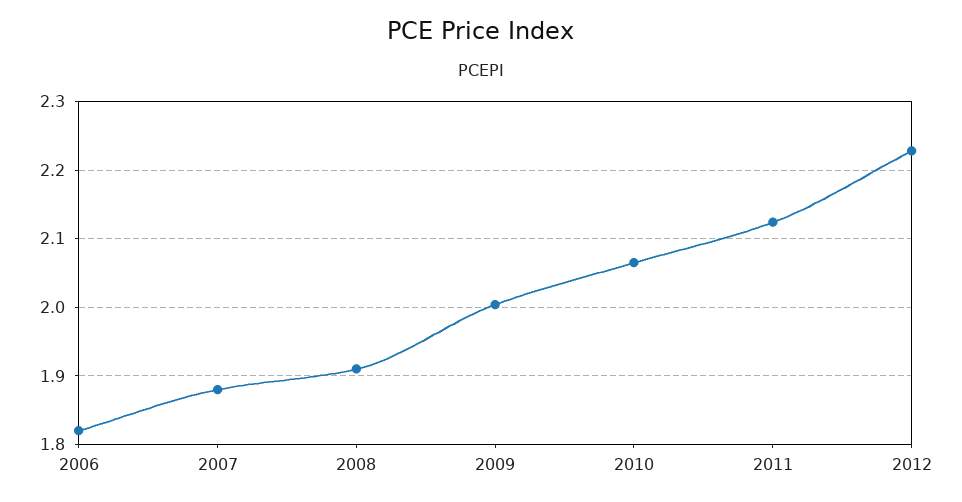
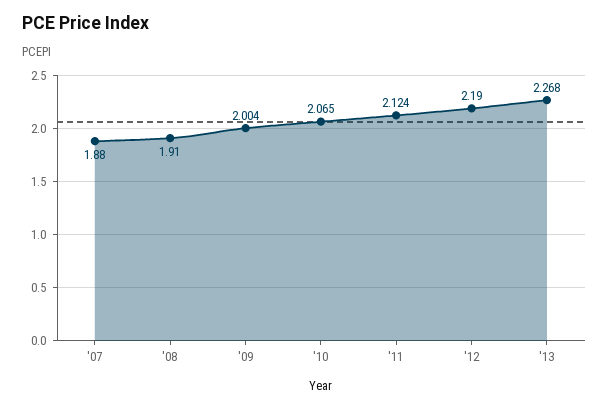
2006: 1.82 -> none
2012: 2.23 -> 2.19
'13: none -> 2.268

